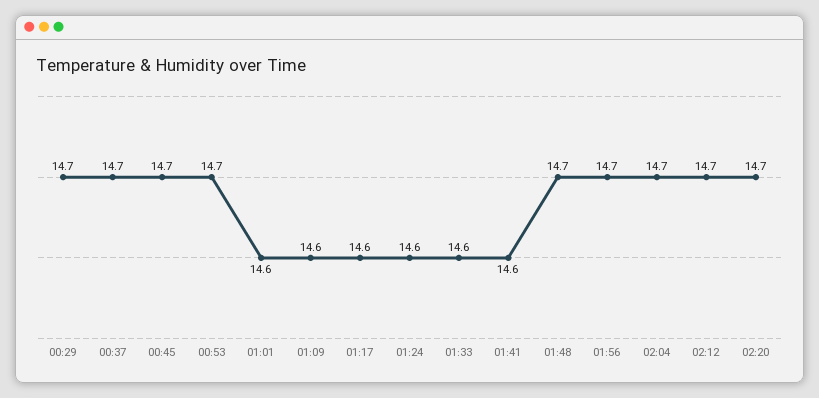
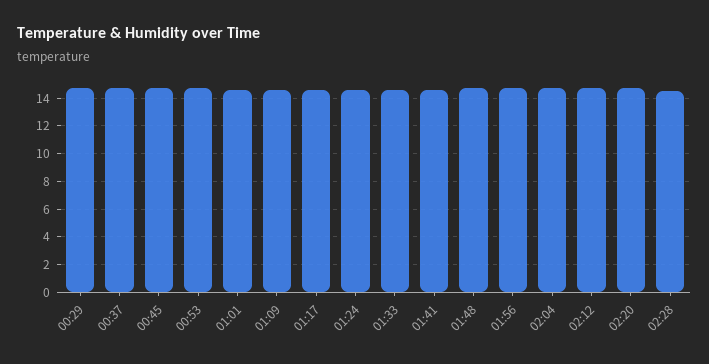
02:28: none -> 14.5

